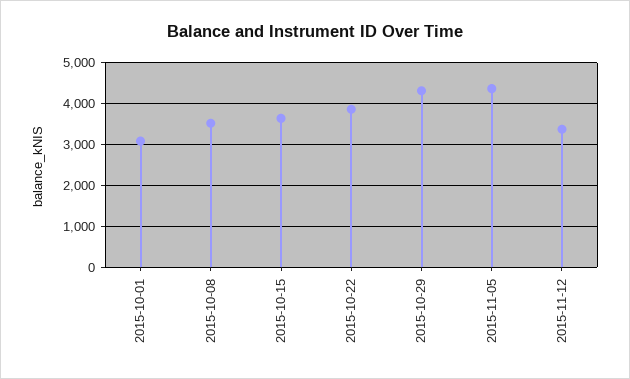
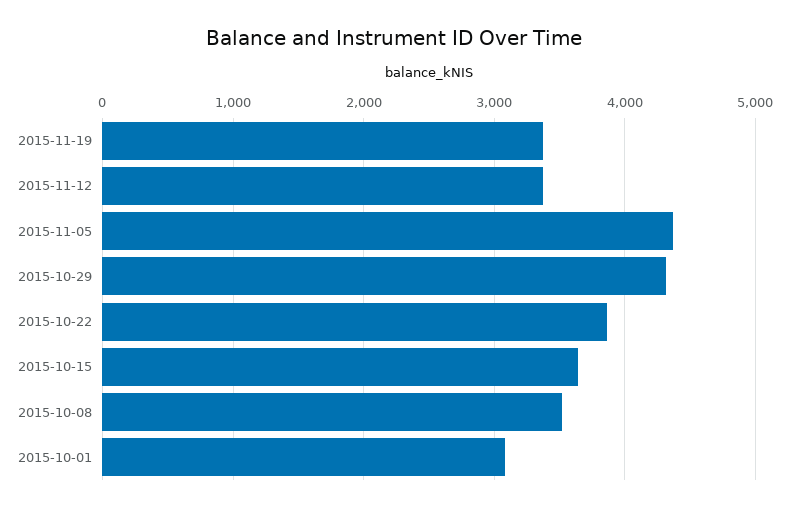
2015-11-19: none -> 3400

